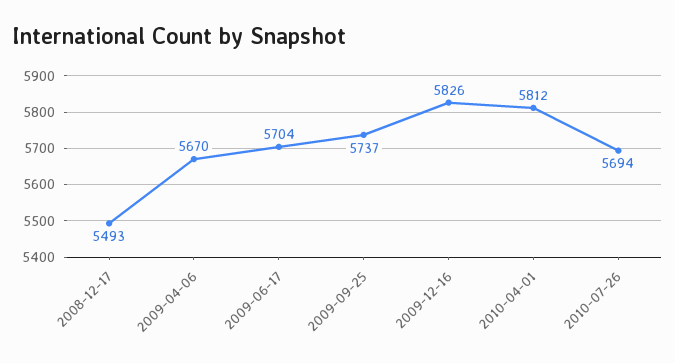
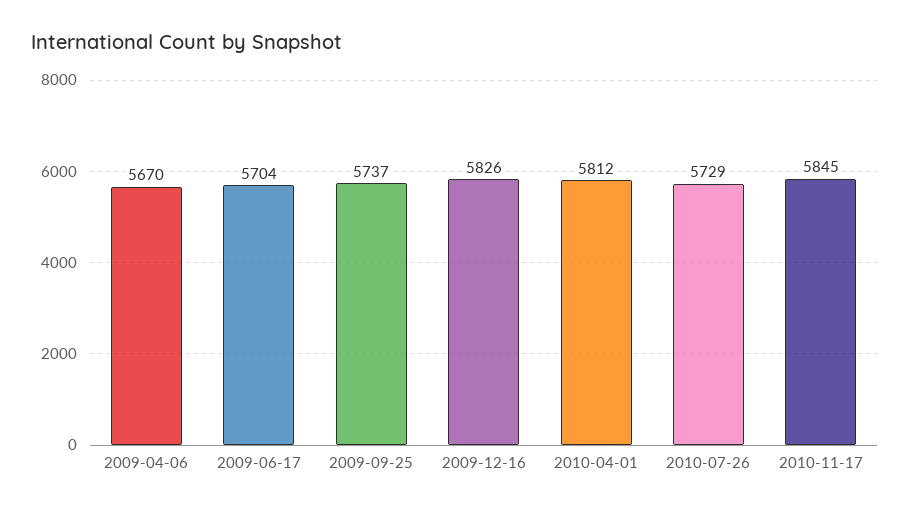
2008-12-17: 5493 -> none
2010-07-26: 5694 -> 5729
2010-11-17: none -> 5845

